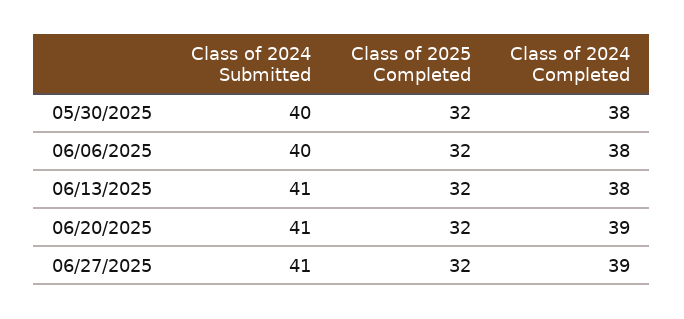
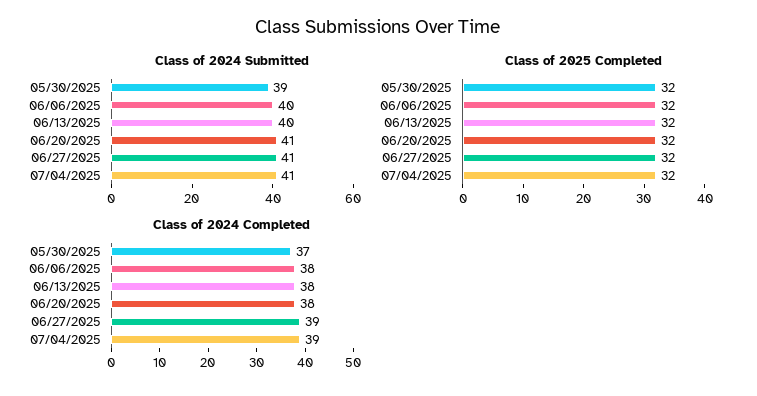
Class of 2024 Submitted, 05/30/2025: 40 -> 39
Class of 2024 Completed, 05/30/2025: 38 -> 37
Class of 2024 Submitted, 06/13/2025: 41 -> 40
Class of 2024 Completed, 06/20/2025: 39 -> 38
Class of 2024 Submitted, 07/04/2025: none -> 41
Class of 2025 Completed, 07/04/2025: none -> 32
Class of 2024 Completed, 07/04/2025: none -> 39

